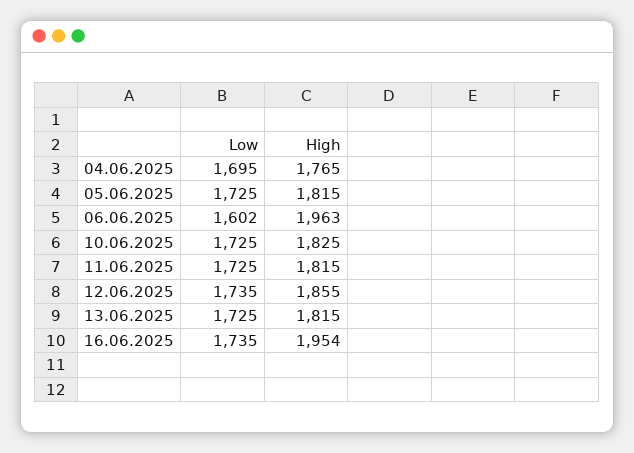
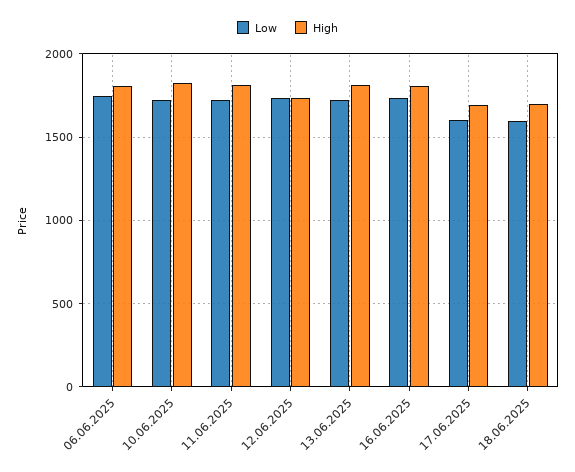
Low, 04.06.2025: 1695 -> none
High, 04.06.2025: 1765 -> none
Low, 05.06.2025: 1725 -> none
High, 05.06.2025: 1815 -> none
Low, 06.06.2025: 1602 -> 1750
High, 06.06.2025: 1963 -> 1800
High, 12.06.2025: 1855 -> 1750
High, 16.06.2025: 1954 -> 1800
Low, 17.06.2025: none -> 1600
High, 17.06.2025: none -> 1700
Low, 18.06.2025: none -> 1600
High, 18.06.2025: none -> 1700

